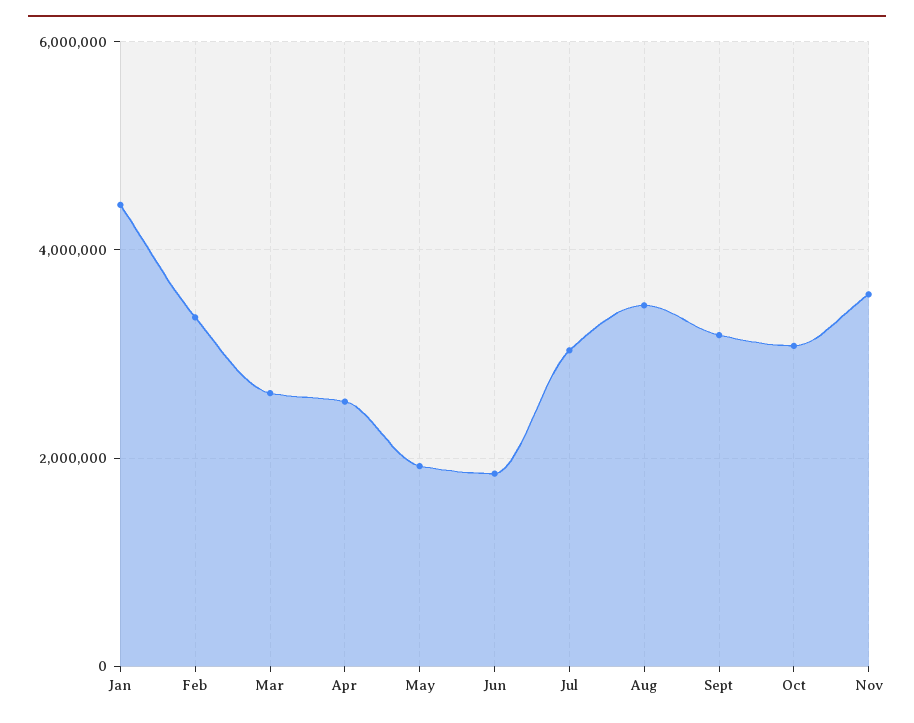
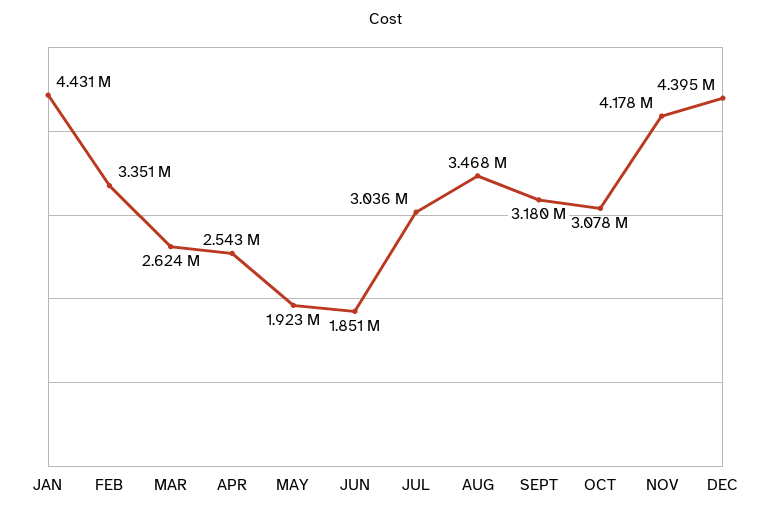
Nov: 3600000 -> 4178000
DEC: none -> 4395000

